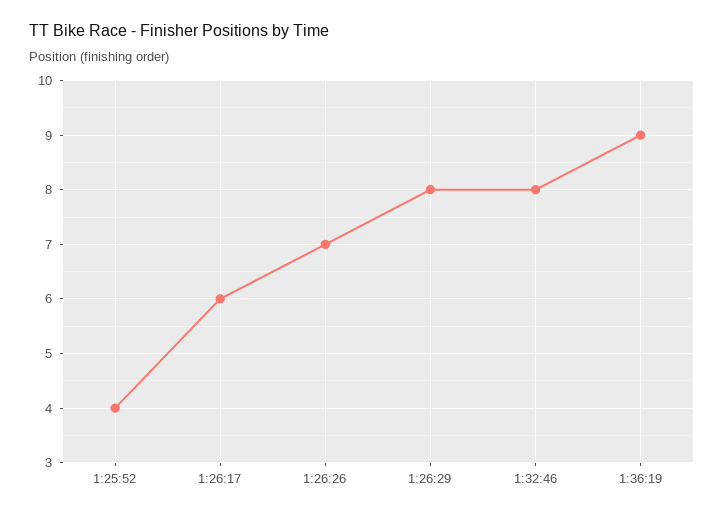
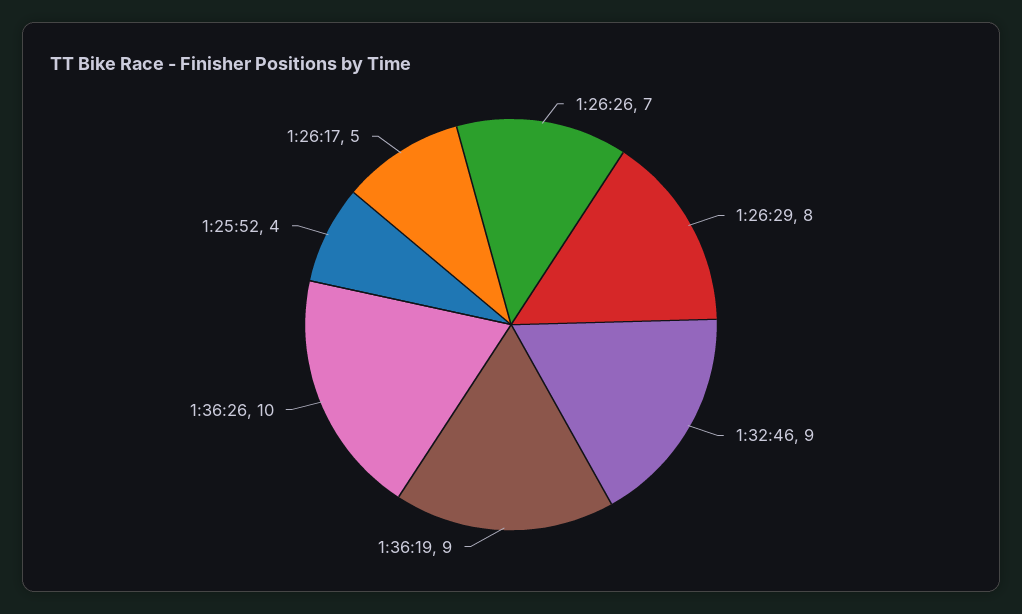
1:26:17: 6 -> 5
1:32:46: 8 -> 9
1:36:26: none -> 10

